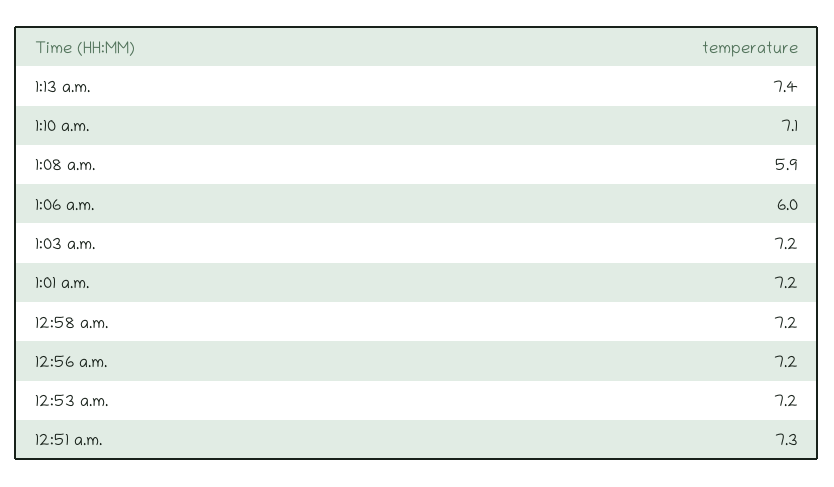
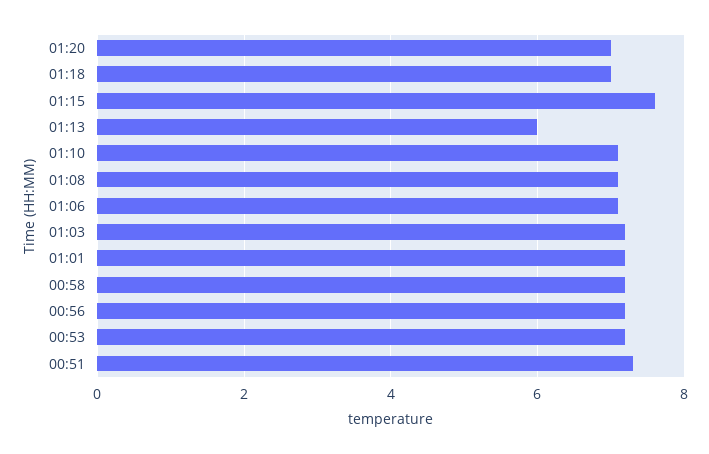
1:13 a.m.: 7.4 -> 6
1:08 a.m.: 5.9 -> 7
1:06 a.m.: 6 -> 7
01:20: none -> 7
01:18: none -> 7
01:15: none -> 7.5

